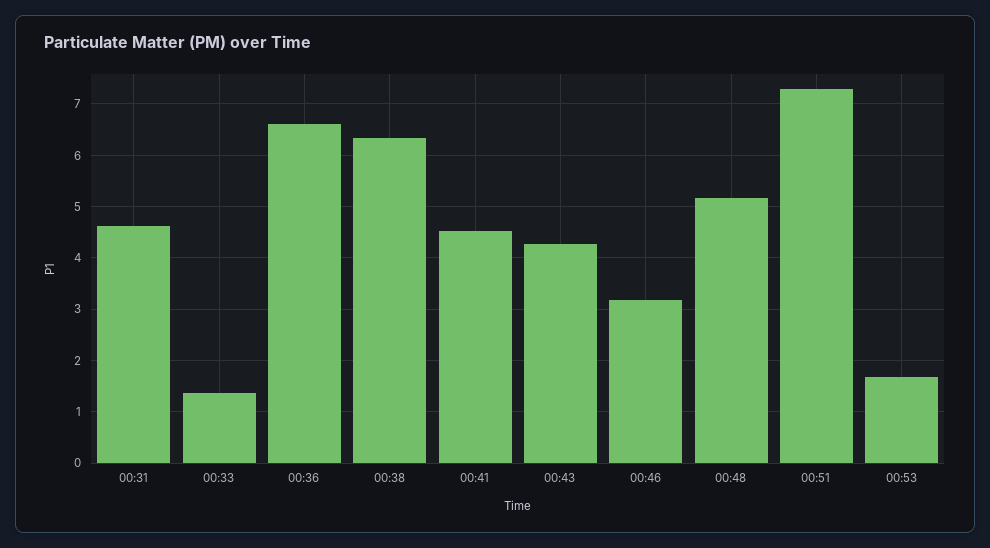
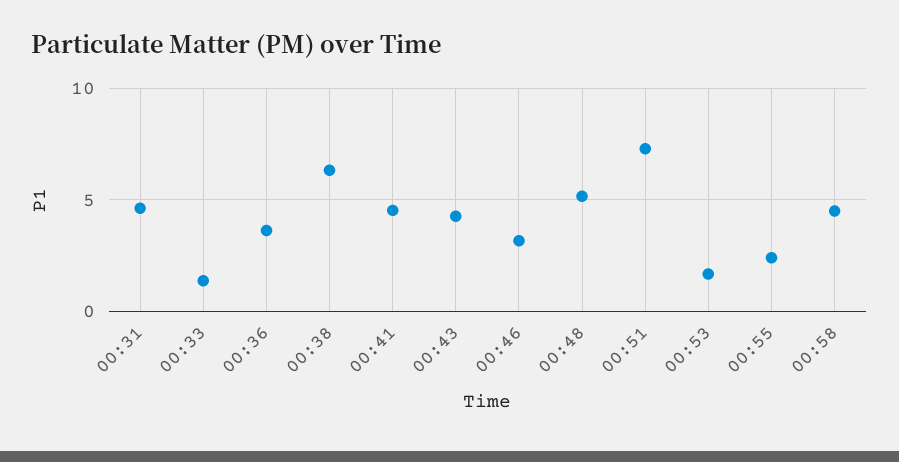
00:36: 6.6 -> 3.5
00:55: none -> 2.5
00:58: none -> 4.5

